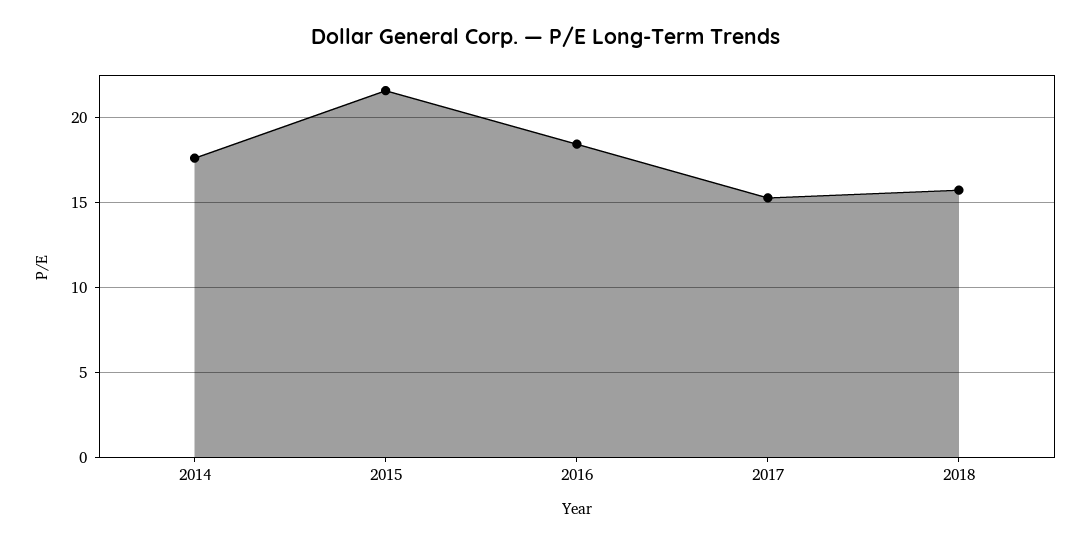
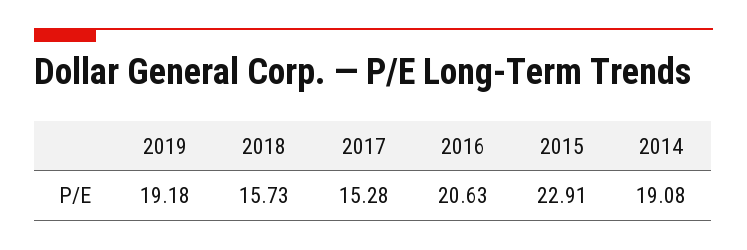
2014: 17.5 -> 19.08
2015: 21.5 -> 22.91
2016: 18.5 -> 20.63
2019: none -> 19.18

